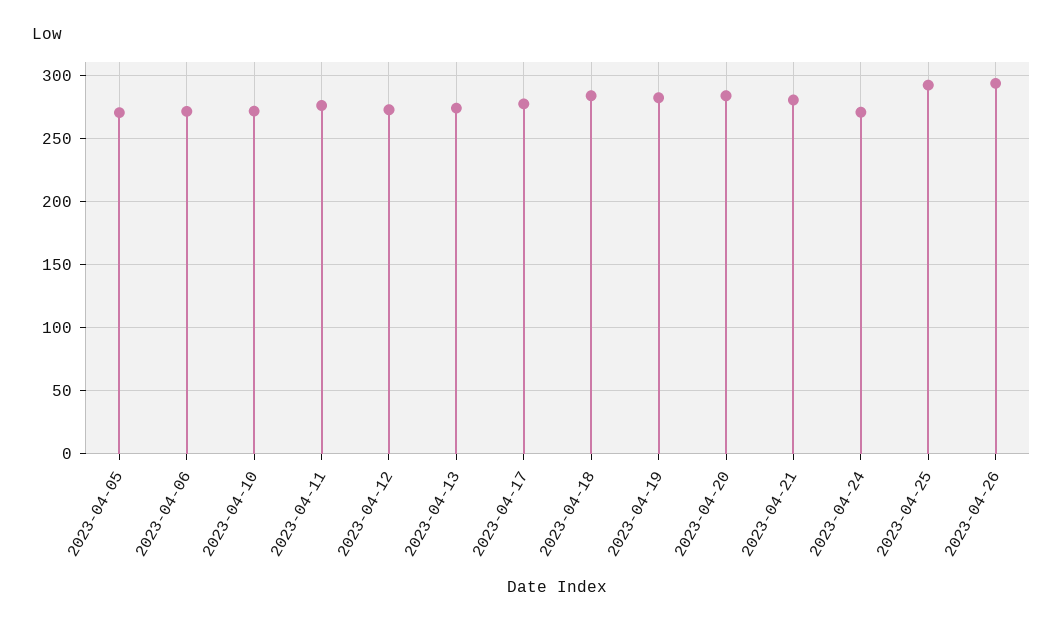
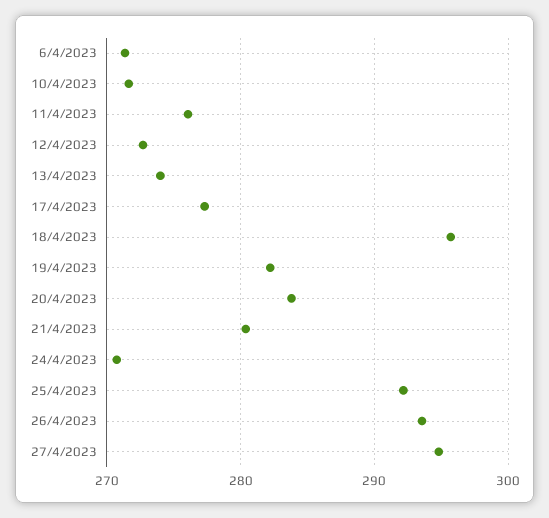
2023-04-05: 270 -> none
2023-04-18: 285 -> 296
27/4/2023: none -> 295

